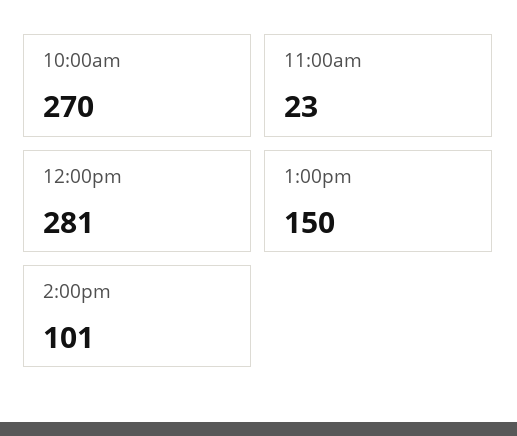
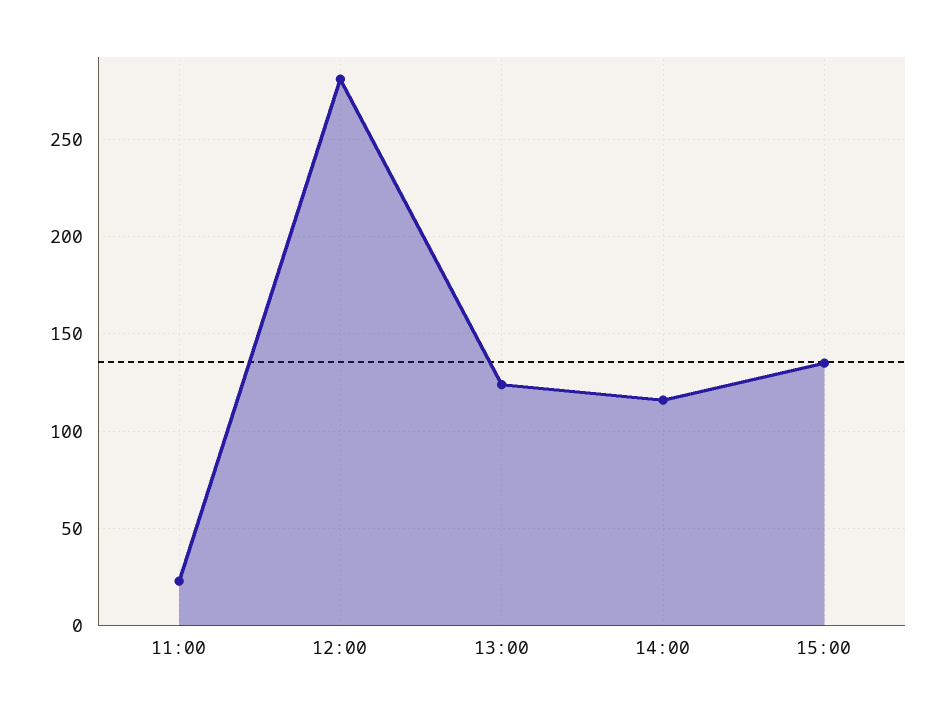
10:00am: 270 -> none
1:00pm: 150 -> 125
2:00pm: 101 -> 115
15:00: none -> 135

